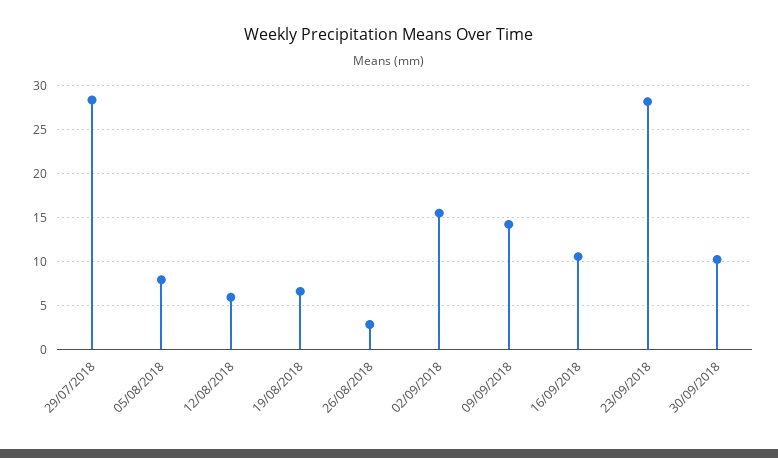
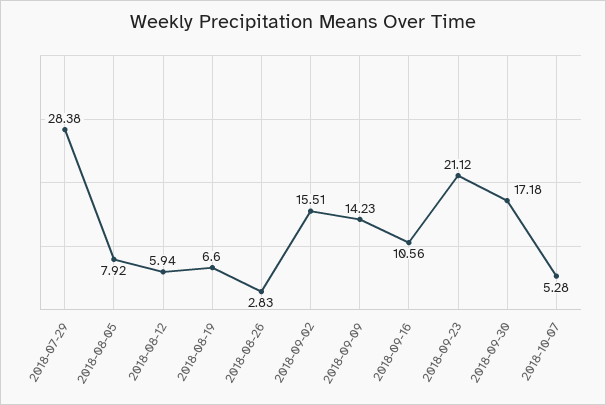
23/09/2018: 28 -> 21.12
30/09/2018: 10 -> 17.18
2018-10-07: none -> 5.28

